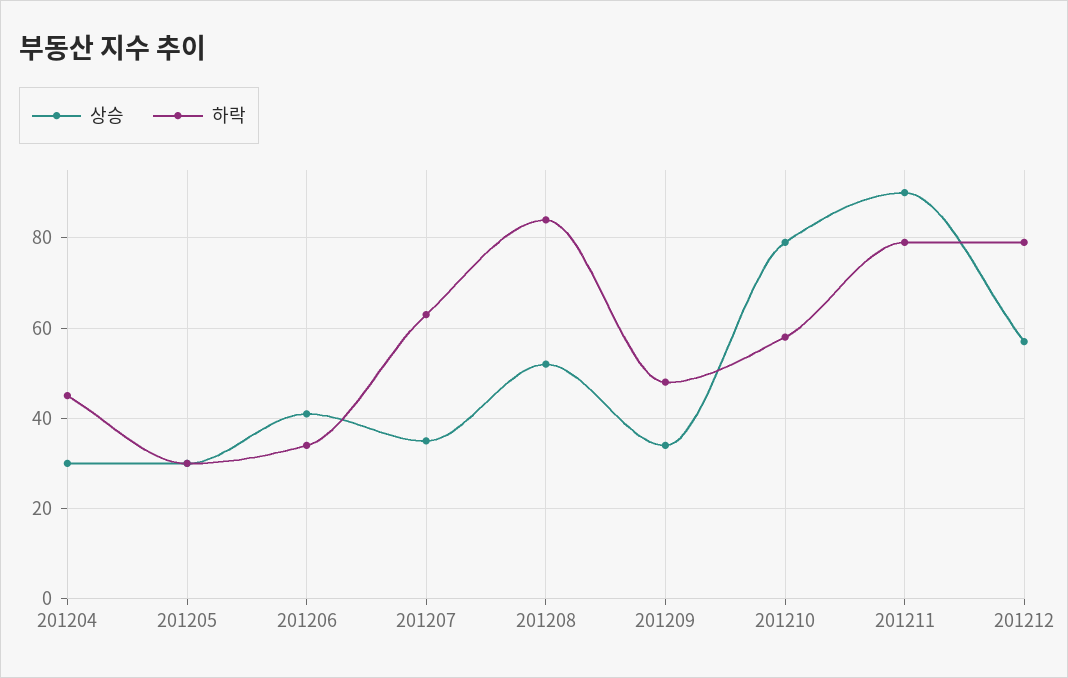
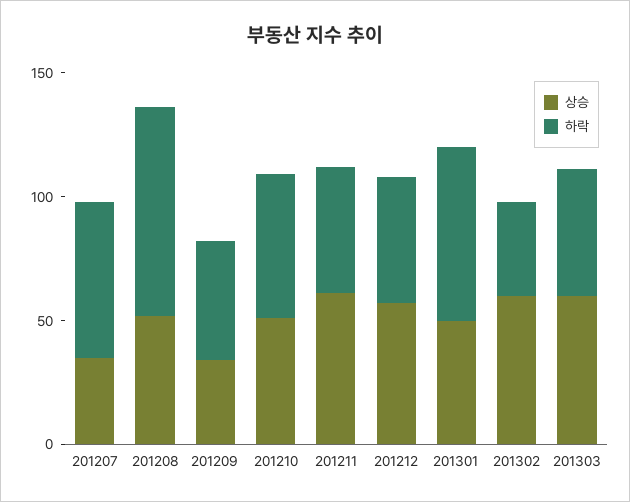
상승, 201204: 30 -> none
하락, 201204: 45 -> none
상승, 201205: 30 -> none
하락, 201205: 30 -> none
상승, 201206: 40 -> none
하락, 201206: 35 -> none
상승, 201210: 80 -> 50
상승, 201211: 90 -> 60
하락, 201211: 80 -> 50
하락, 201212: 80 -> 50
상승, 201301: none -> 50
하락, 201301: none -> 70
상승, 201302: none -> 60
하락, 201302: none -> 40
상승, 201303: none -> 60
하락, 201303: none -> 50

